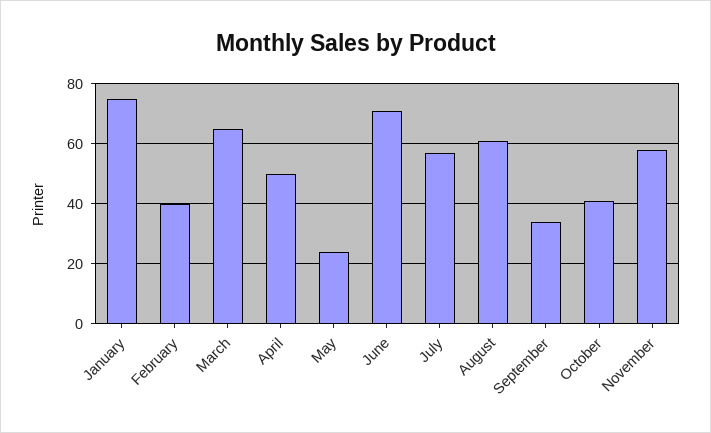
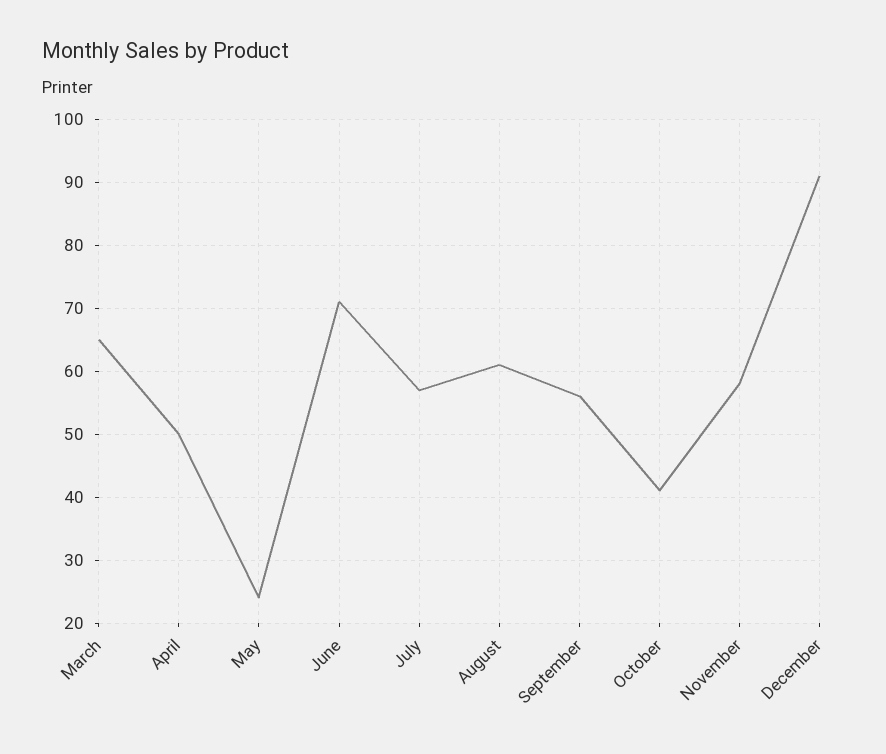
January: 75 -> none
February: 40 -> none
September: 35 -> 56
December: none -> 91

